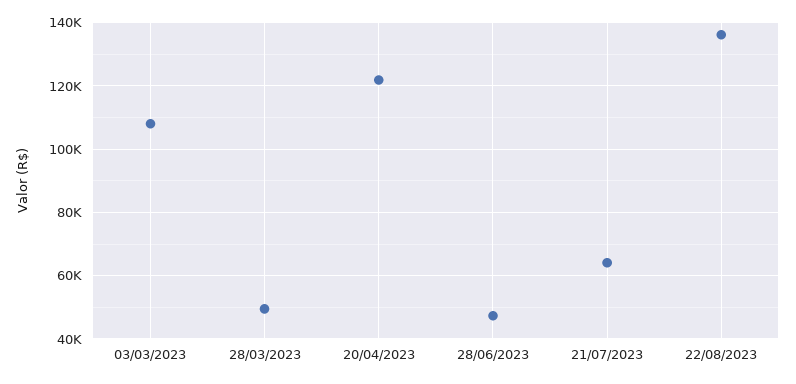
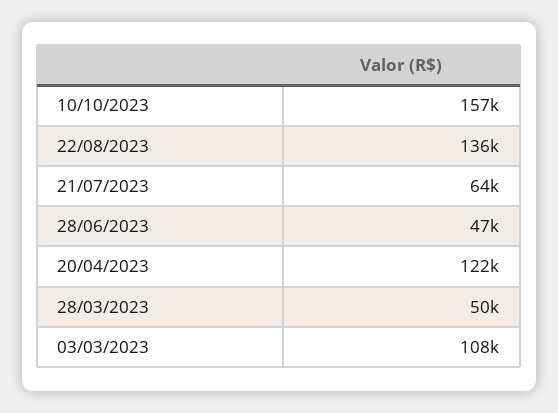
10/10/2023: none -> 157000

